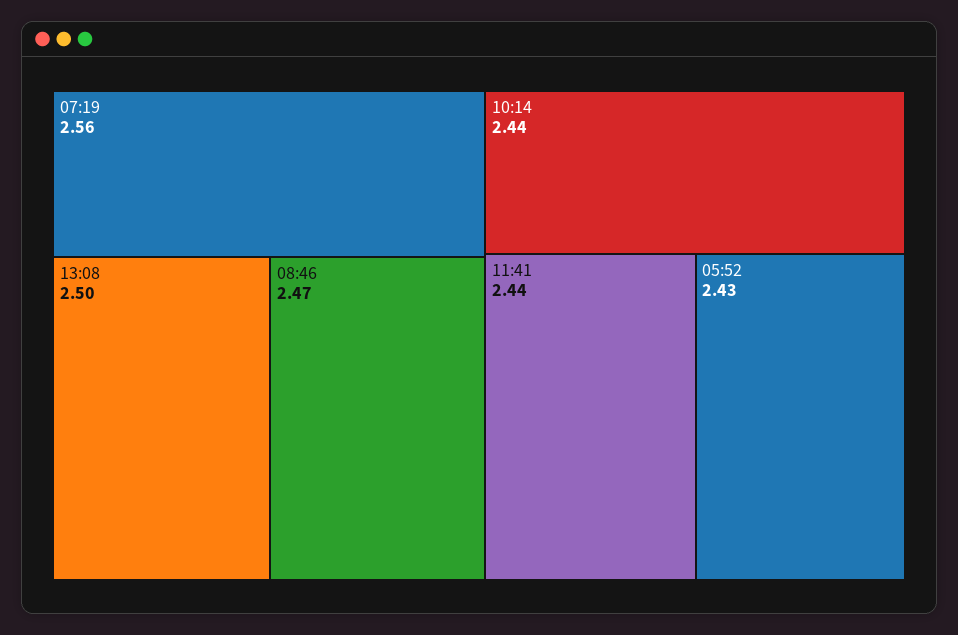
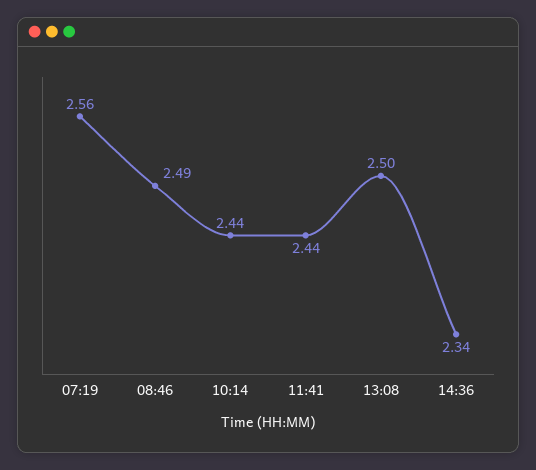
08:46: 2.47 -> 2.49
05:52: 2.43 -> none
14:36: none -> 2.34

